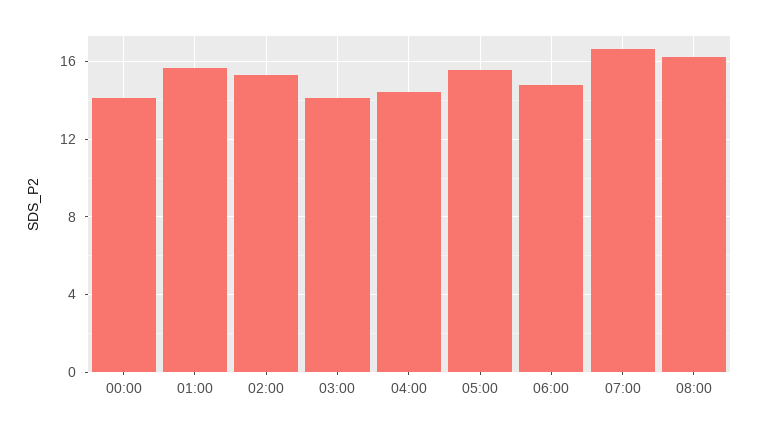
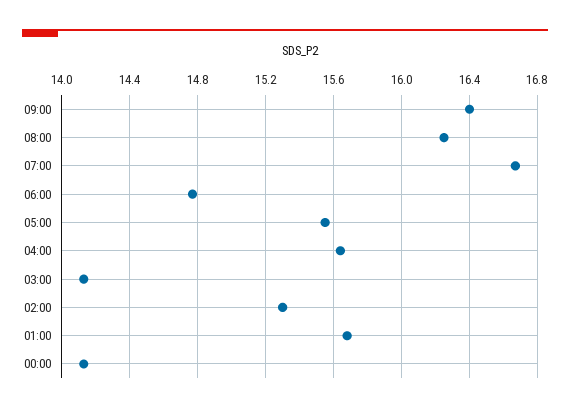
04:00: 14.5 -> 15.65
09:00: none -> 16.4

